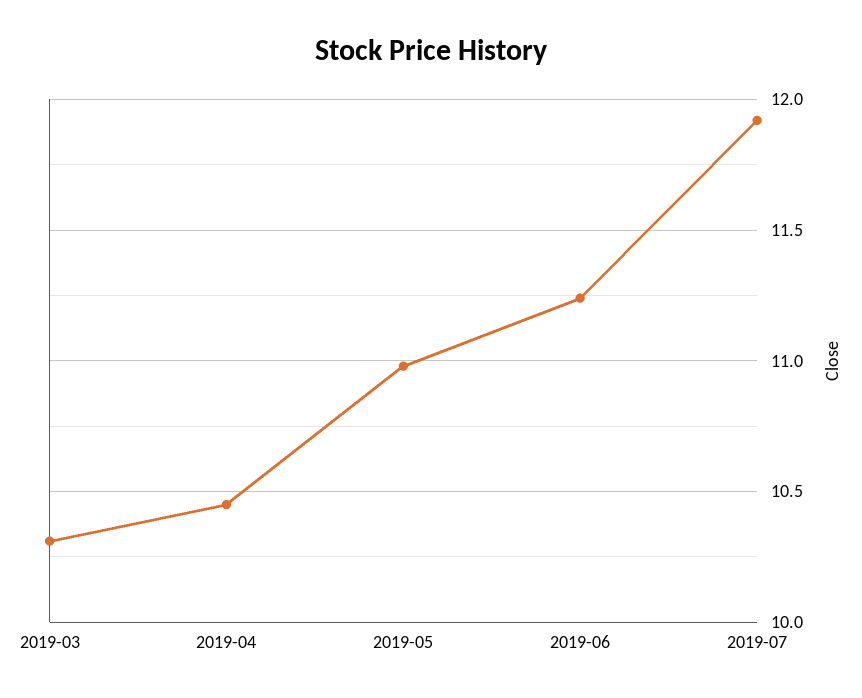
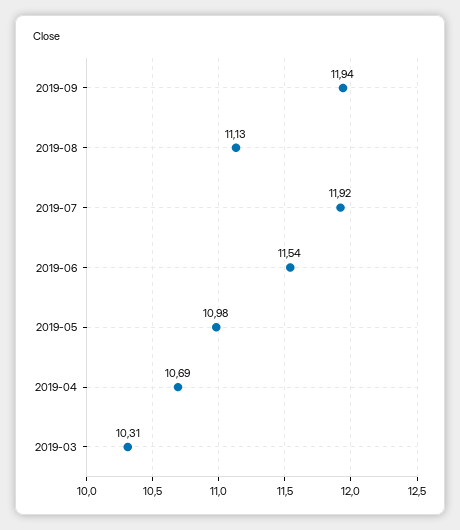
2019-04: 10.45 -> 10.69
2019-06: 11.25 -> 11.54
2019-09: none -> 11.94
2019-08: none -> 11.13

